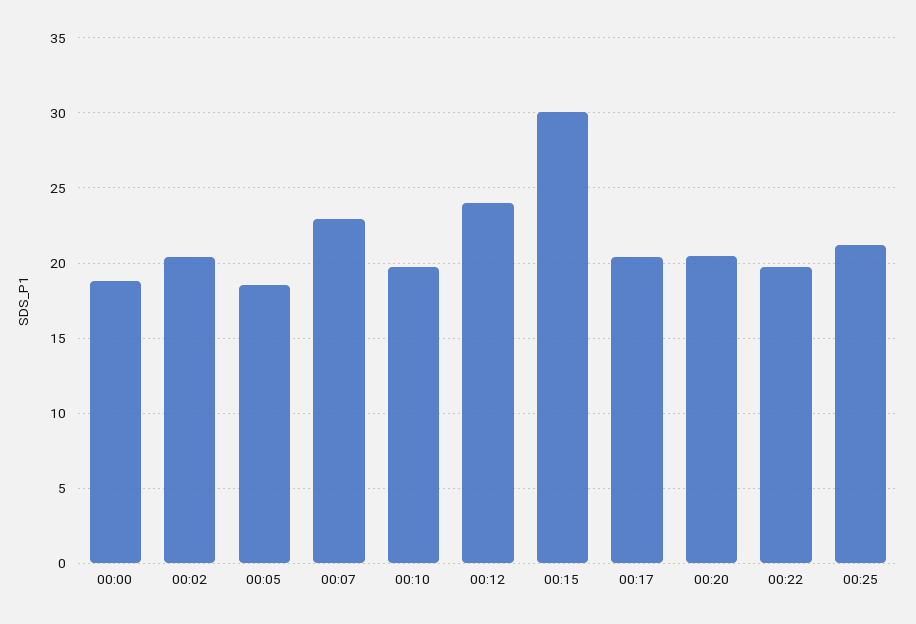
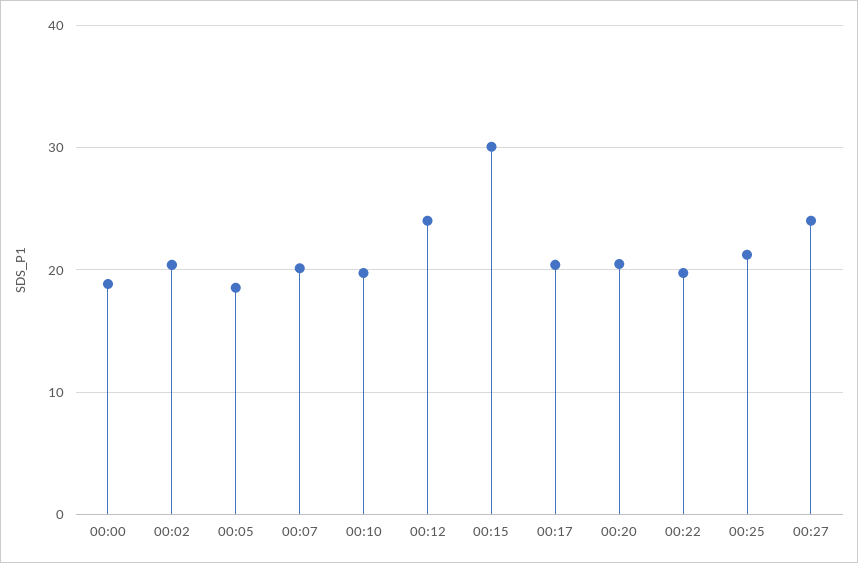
00:07: 23 -> 20
00:27: none -> 24

